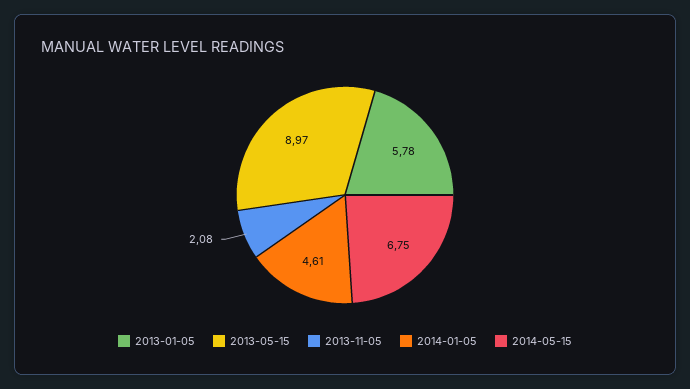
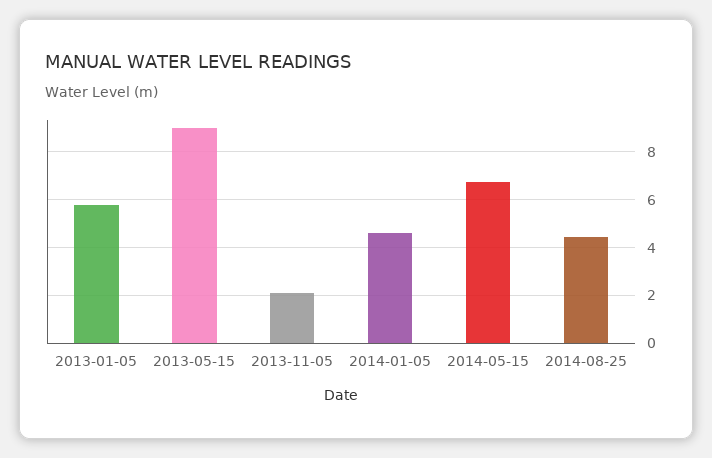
2014-08-25: none -> 4.5

